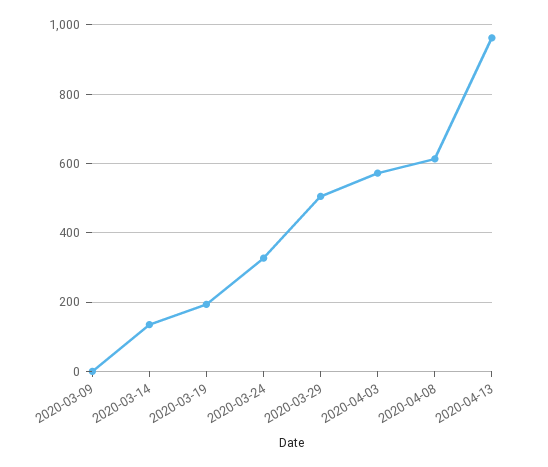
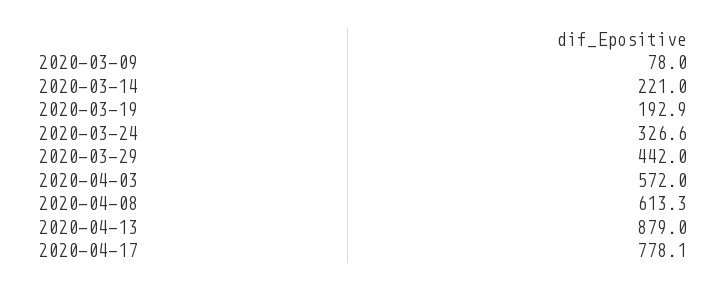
2020-03-09: 0 -> 78
2020-03-14: 140 -> 221
2020-03-29: 500 -> 442
2020-04-13: 960 -> 879
2020-04-17: none -> 778.1

